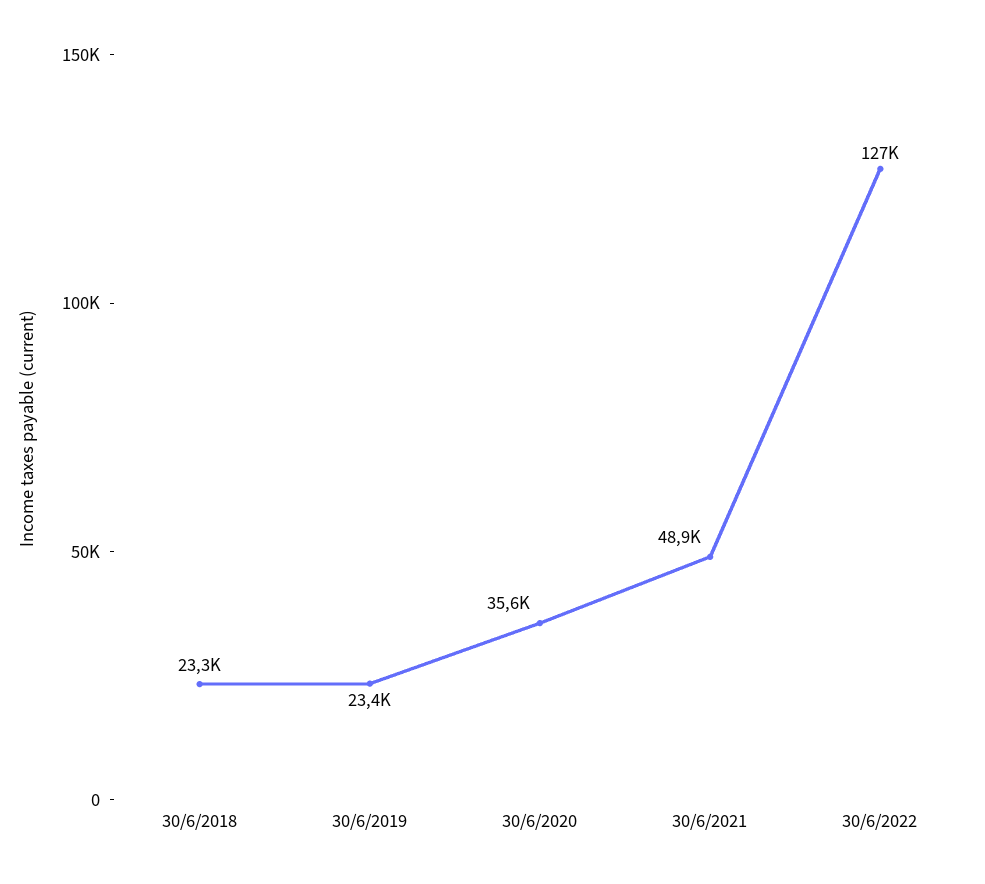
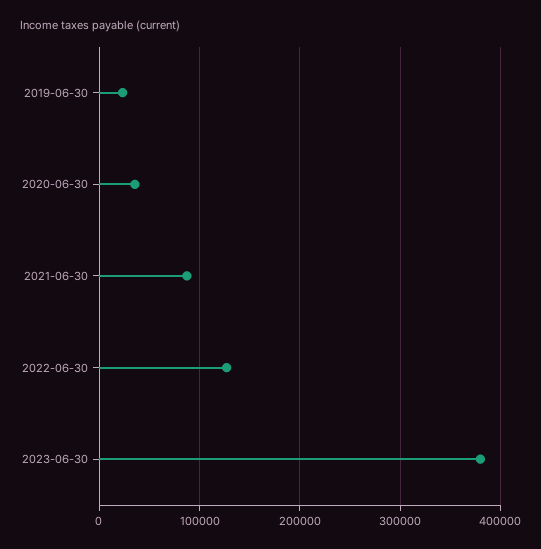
30/6/2018: 23300 -> none
30/6/2021: 48900 -> 90000
2023-06-30: none -> 380000

